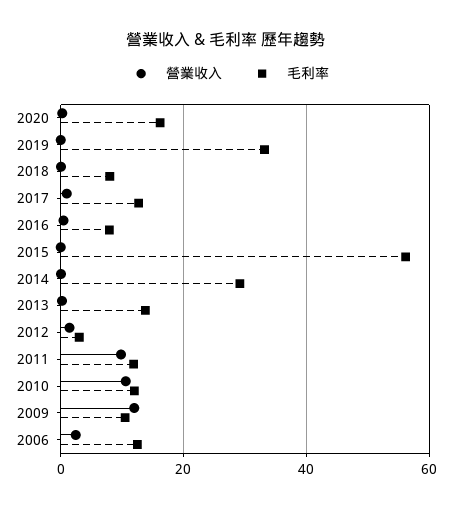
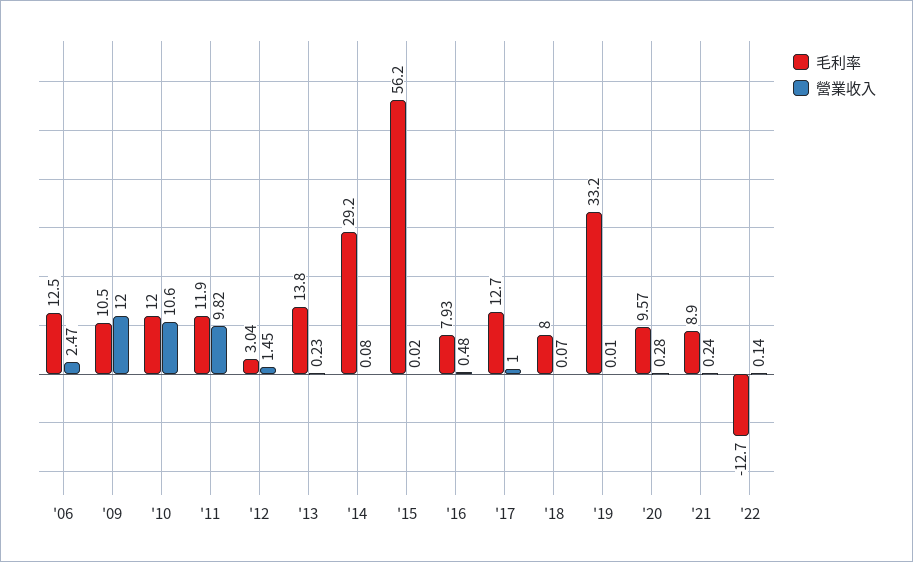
毛利率, 2020: 16 -> 9.57
毛利率, '21: none -> 8.9
營業收入, '21: none -> 0.24
毛利率, '22: none -> -12.7
營業收入, '22: none -> 0.14

